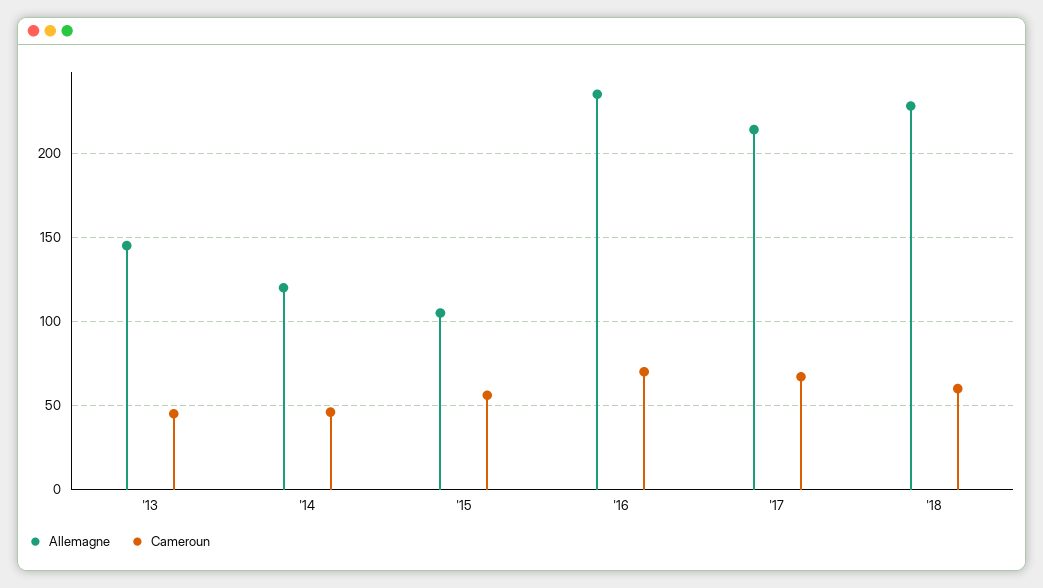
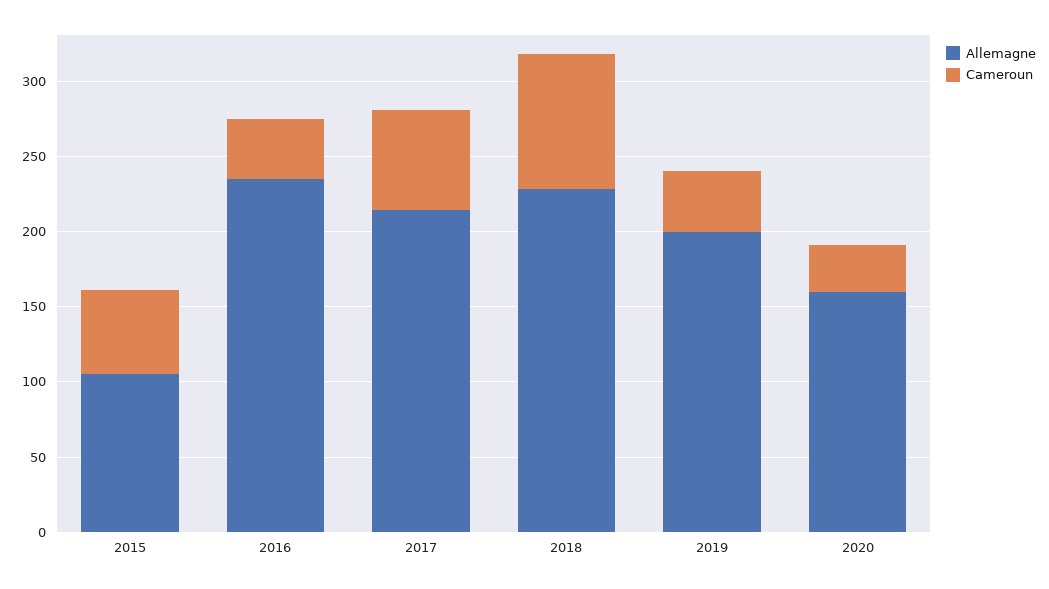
Allemagne, '13: 145 -> none
Cameroun, '13: 45 -> none
Allemagne, '14: 120 -> none
Cameroun, '14: 45 -> none
Cameroun, '16: 70 -> 40
Cameroun, '18: 60 -> 90
Allemagne, 2019: none -> 200
Cameroun, 2019: none -> 40
Allemagne, 2020: none -> 160
Cameroun, 2020: none -> 30

